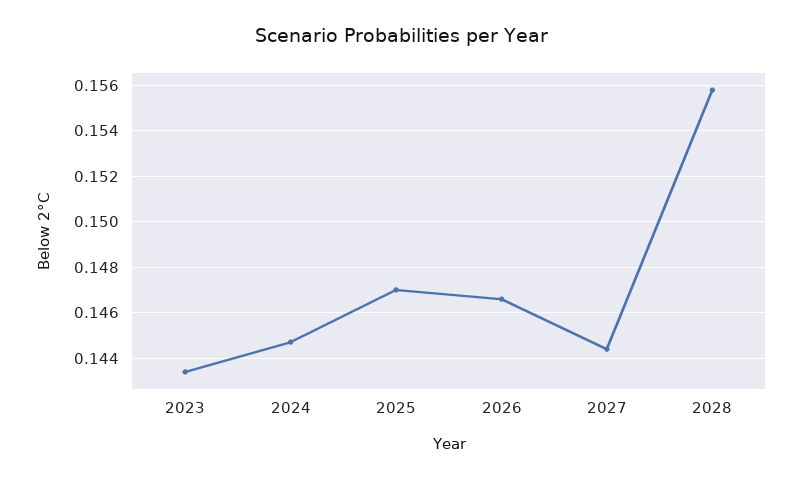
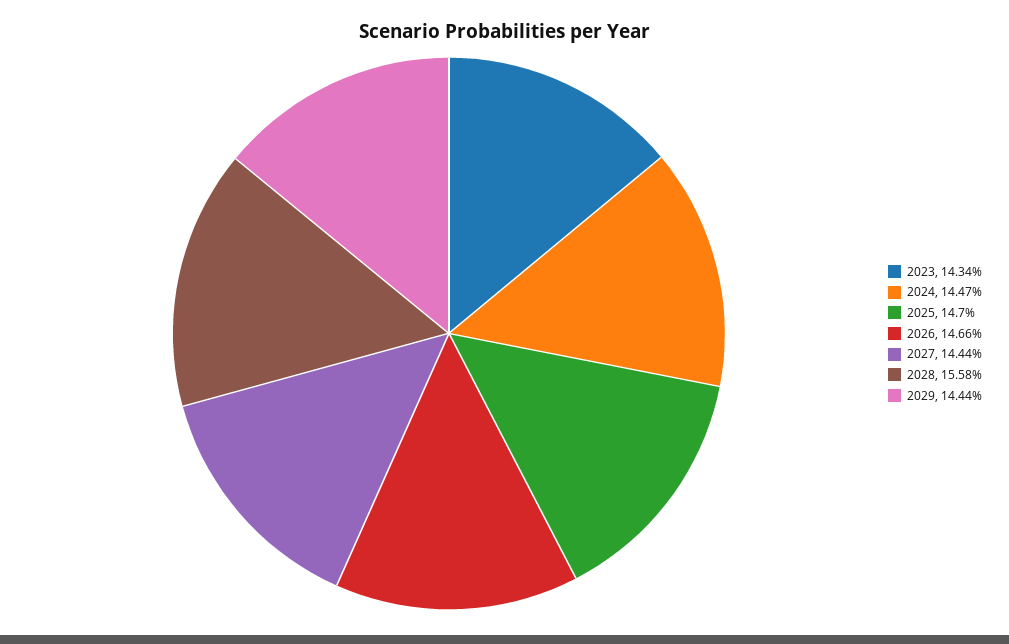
2029: none -> 0.1444

